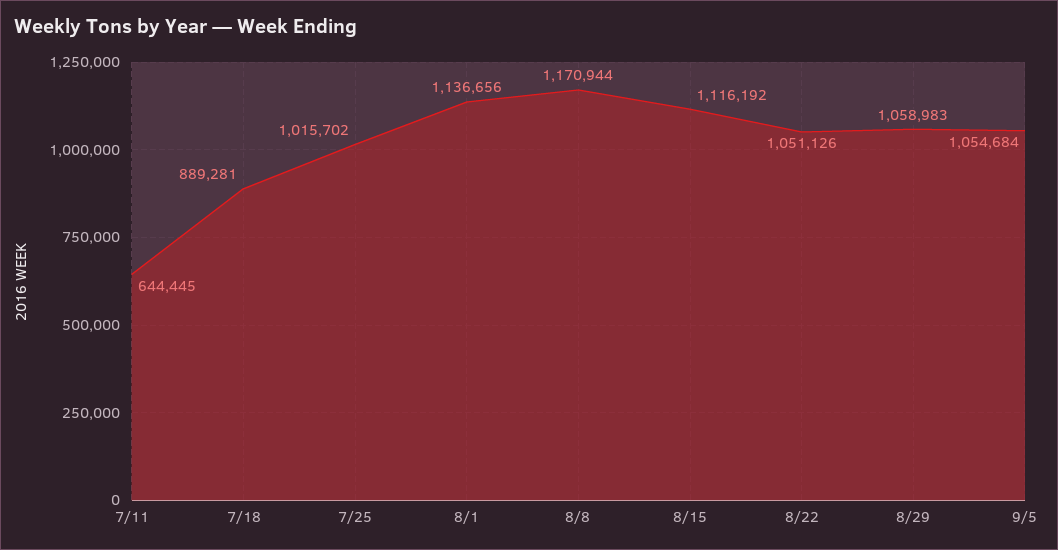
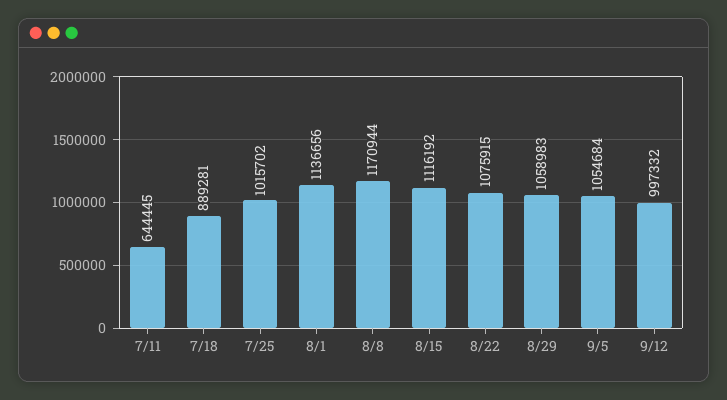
8/22: 1051126 -> 1075915
9/12: none -> 997332

